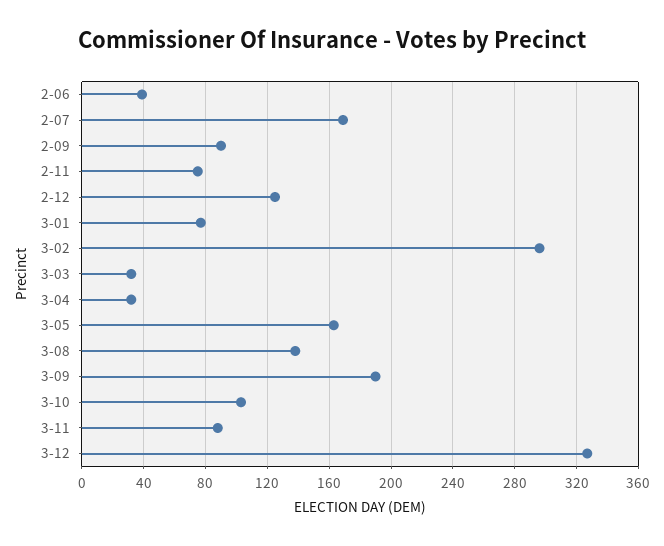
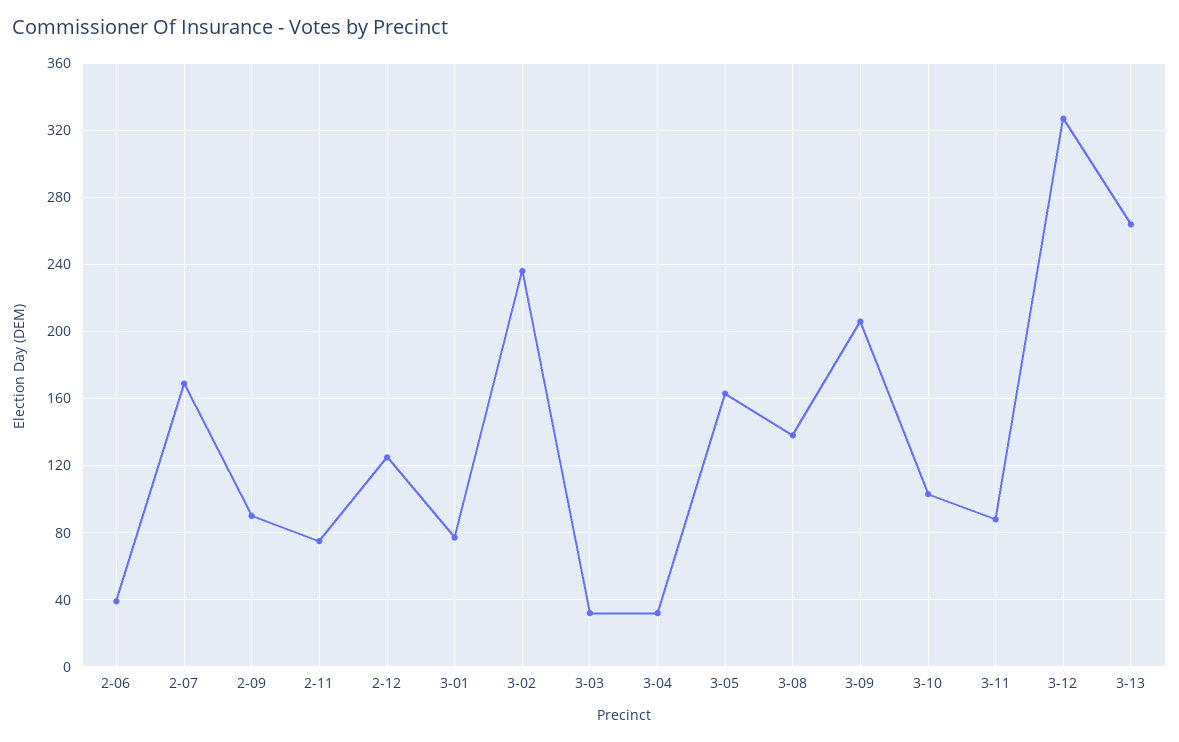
3-02: 295 -> 235
3-09: 190 -> 205
3-13: none -> 265

